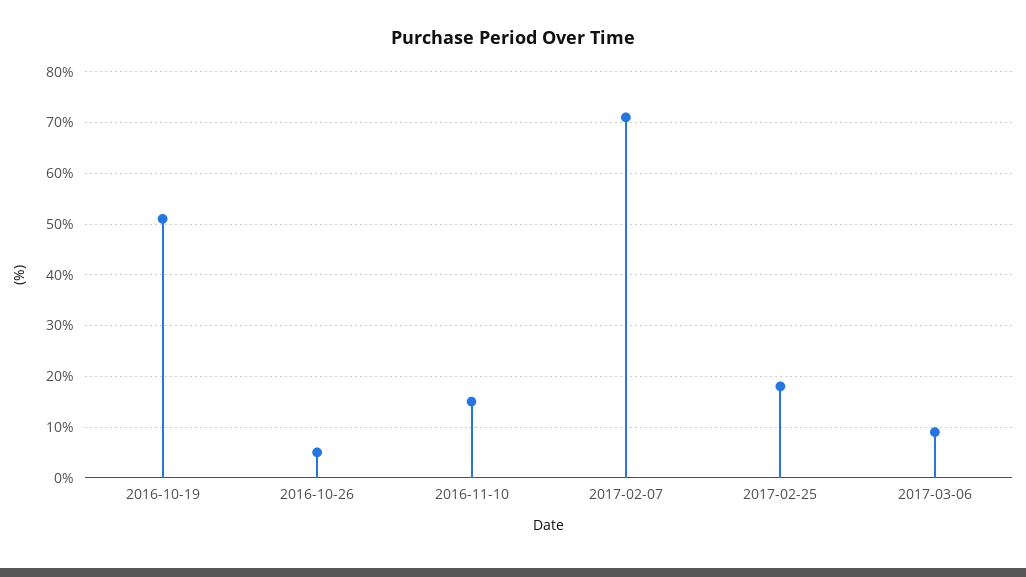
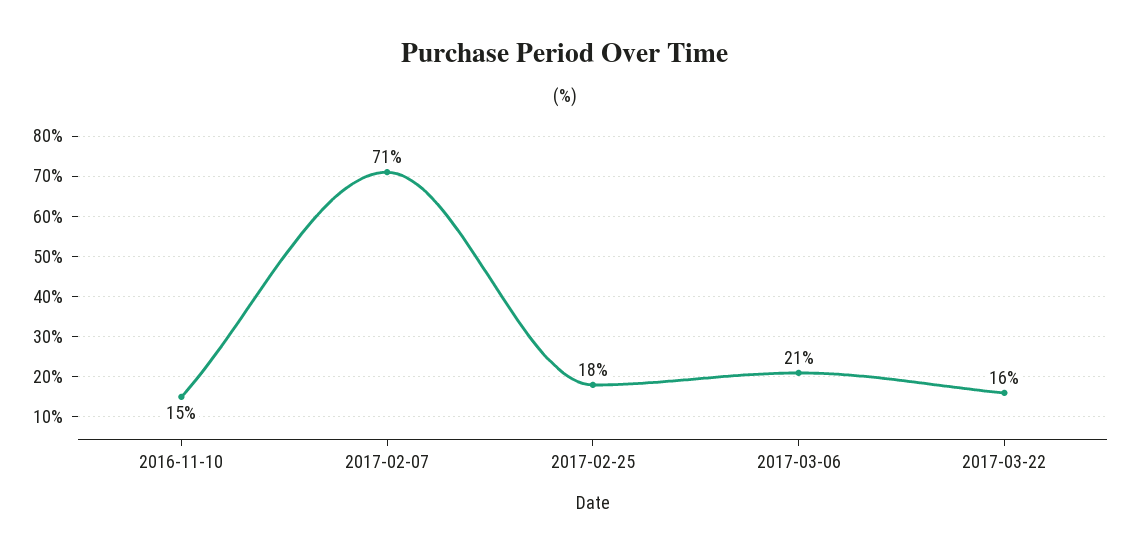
2016-10-19: 50 -> none
2016-10-26: 5 -> none
2017-03-06: 10 -> 21
2017-03-22: none -> 16

